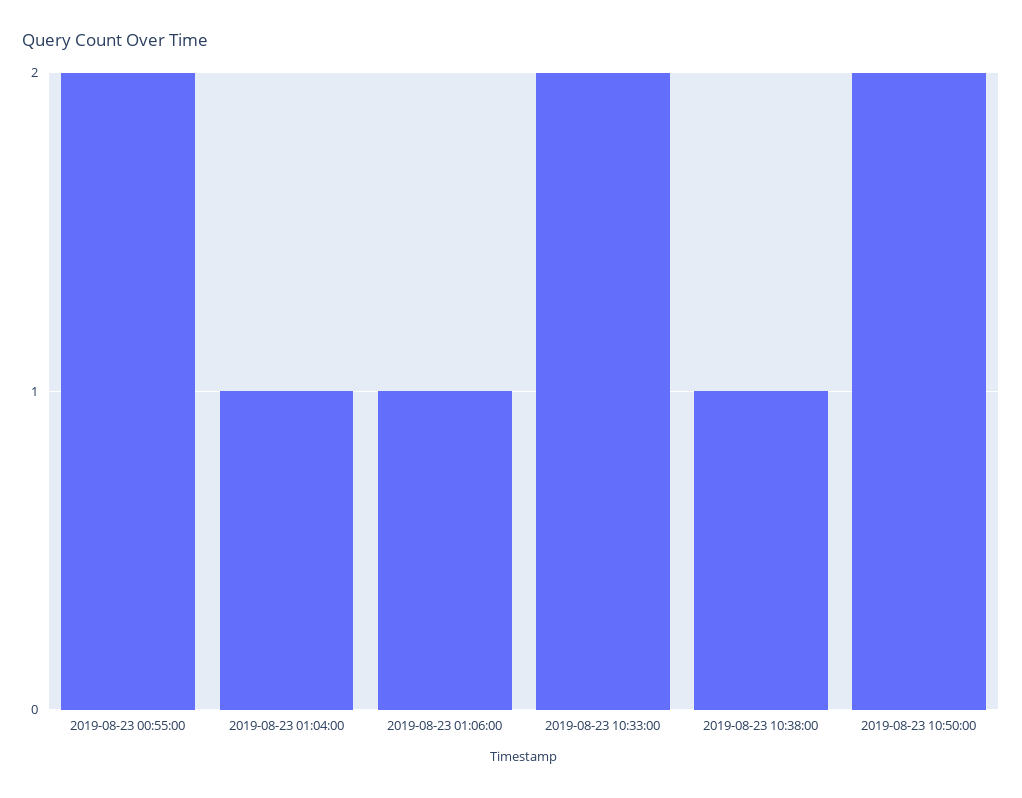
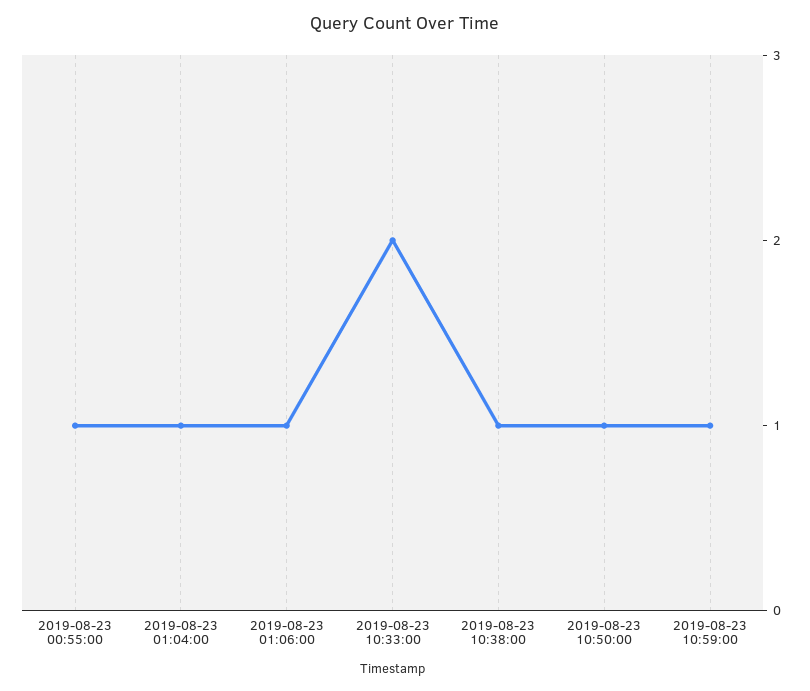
2019-08-23 00:55:00: 2 -> 1
2019-08-23 10:50:00: 2 -> 1
2019-08-23 10:59:00: none -> 1

